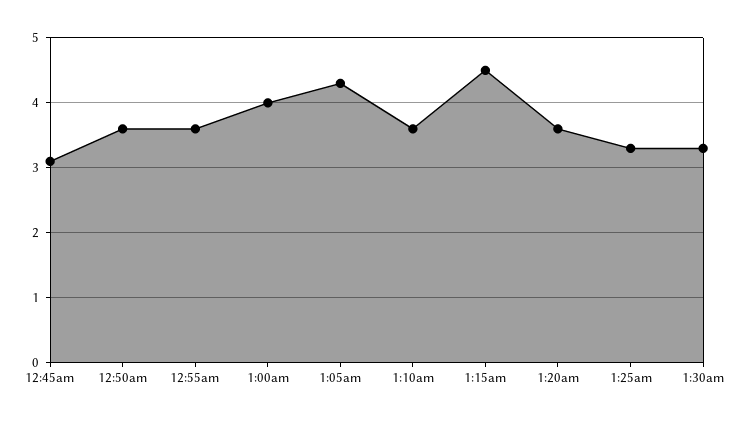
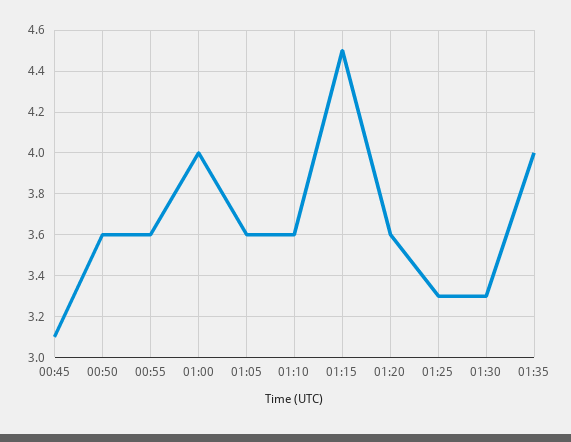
1:05am: 4.3 -> 3.6
01:35: none -> 4

